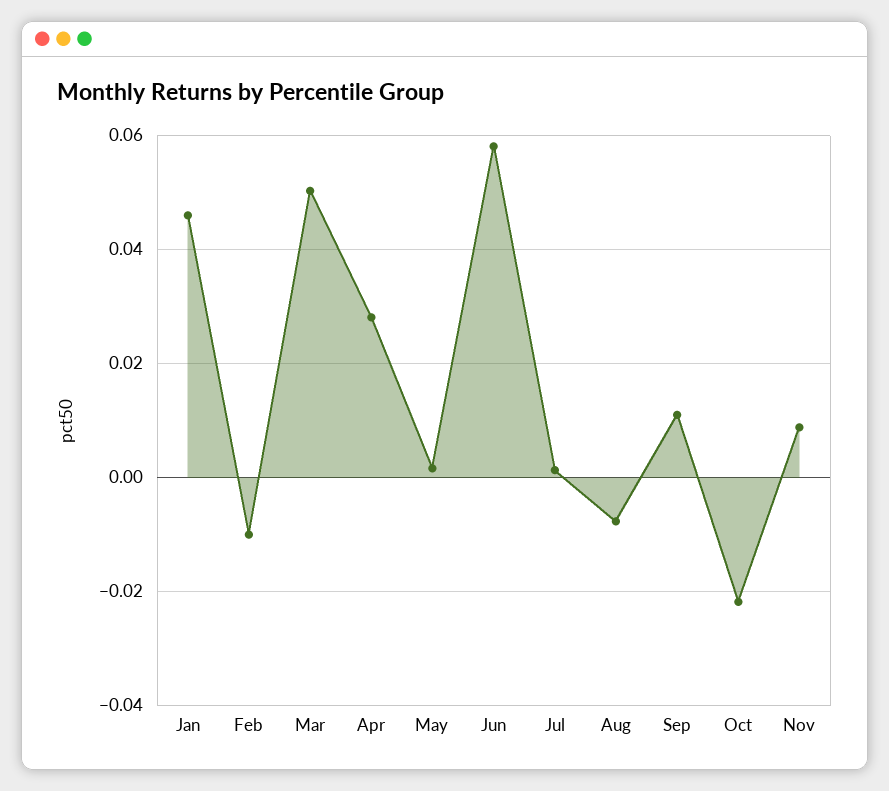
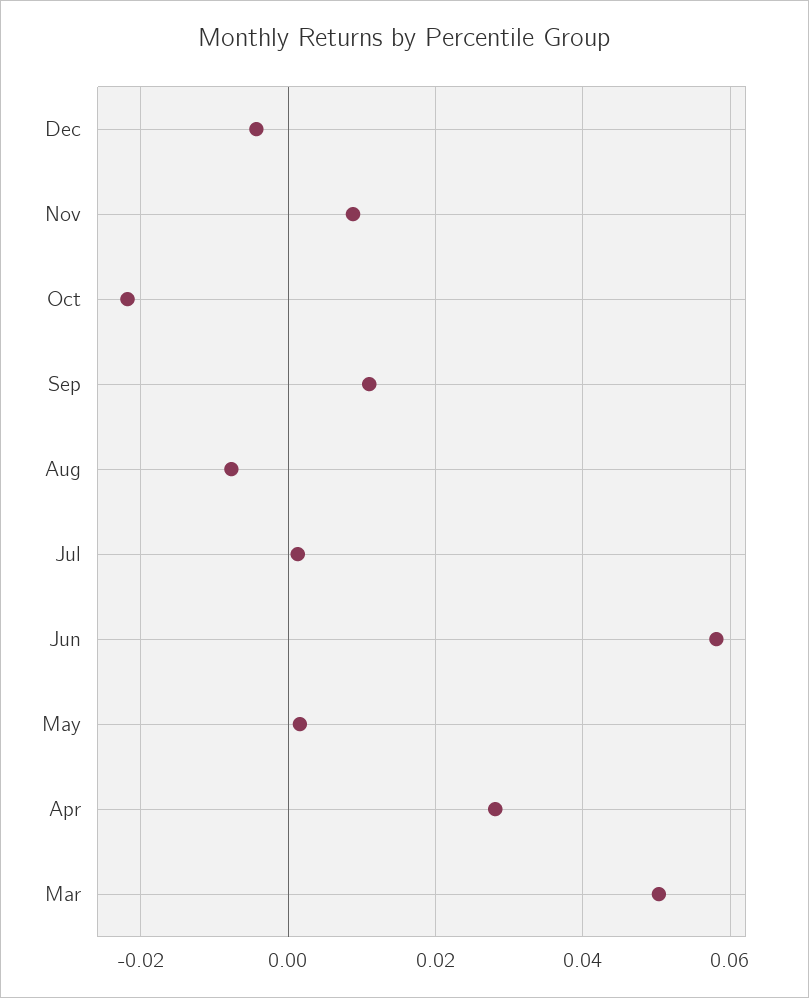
Jan: 0.046 -> none
Feb: -0.01 -> none
Dec: none -> -0.004

